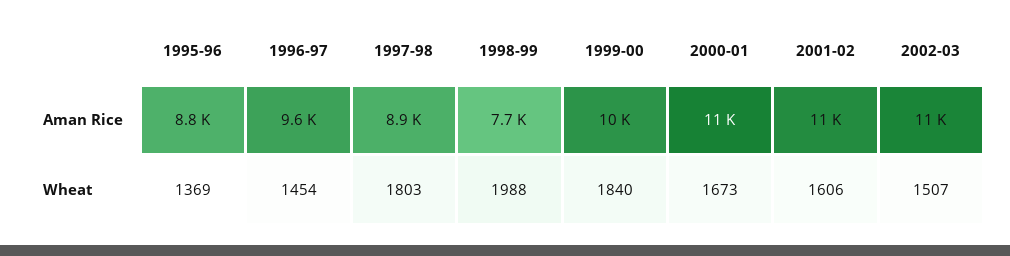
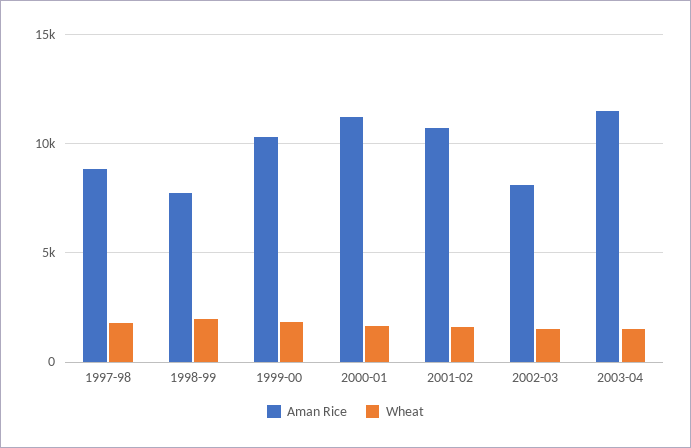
Aman Rice, 1995-96: 8800 -> none
Aman Rice, 1996-97: 9600 -> none
Aman Rice, 2002-03: 11000 -> 8000
Wheat, 1995-96: 1369 -> none
Wheat, 1996-97: 1454 -> none
Aman Rice, 2003-04: none -> 11500
Wheat, 2003-04: none -> 1500

